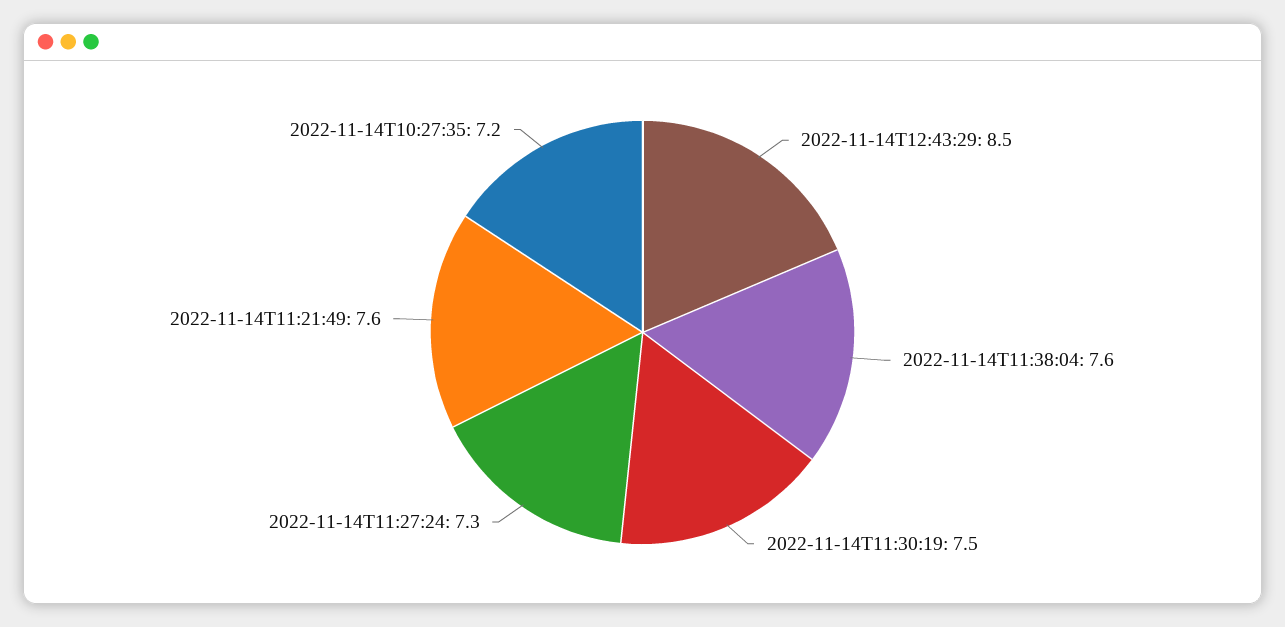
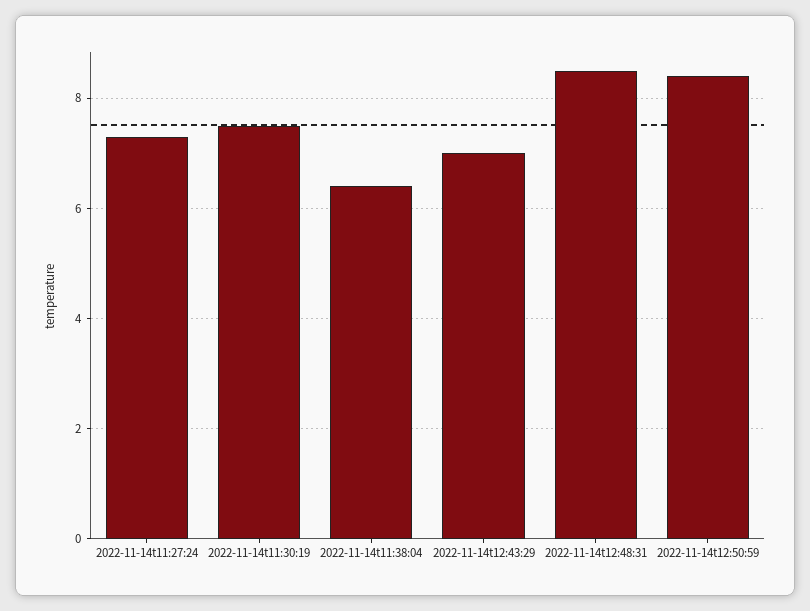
2022-11-14T12:43:29: 8.5 -> 7
2022-11-14T11:38:04: 7.6 -> 6.5
2022-11-14T11:21:49: 7.6 -> none
2022-11-14T10:27:35: 7.2 -> none
2022-11-14t12:48:31: none -> 8.5
2022-11-14t12:50:59: none -> 8.5

